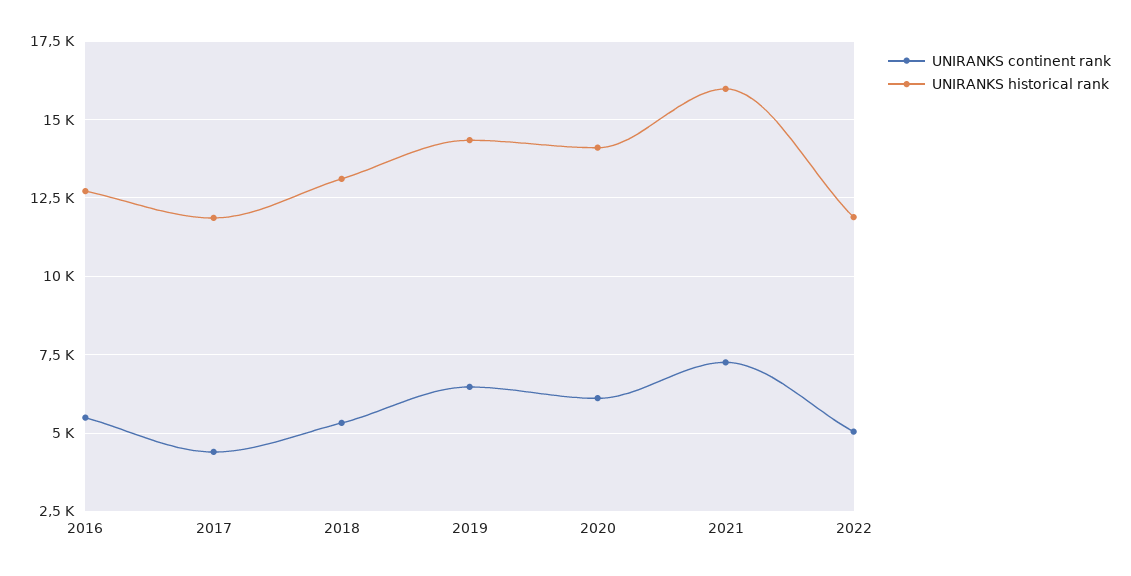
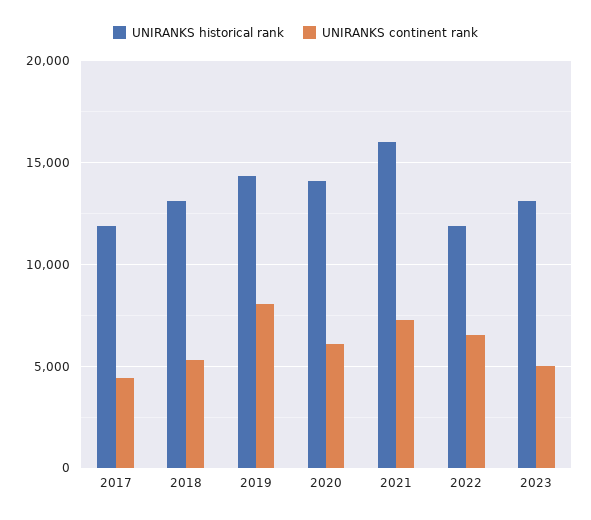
UNIRANKS continent rank, 2016: 5500 -> none
UNIRANKS historical rank, 2016: 12750 -> none
UNIRANKS continent rank, 2019: 6500 -> 8000
UNIRANKS continent rank, 2022: 5000 -> 6500
UNIRANKS historical rank, 2023: none -> 13000
UNIRANKS continent rank, 2023: none -> 5000

